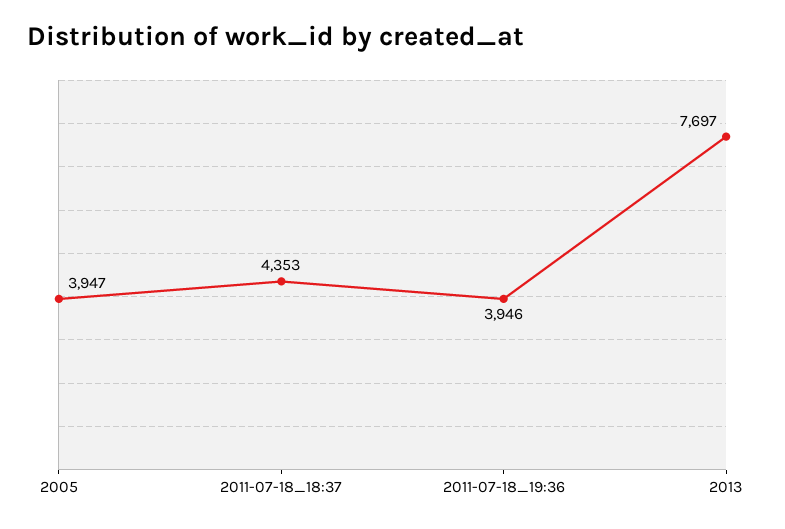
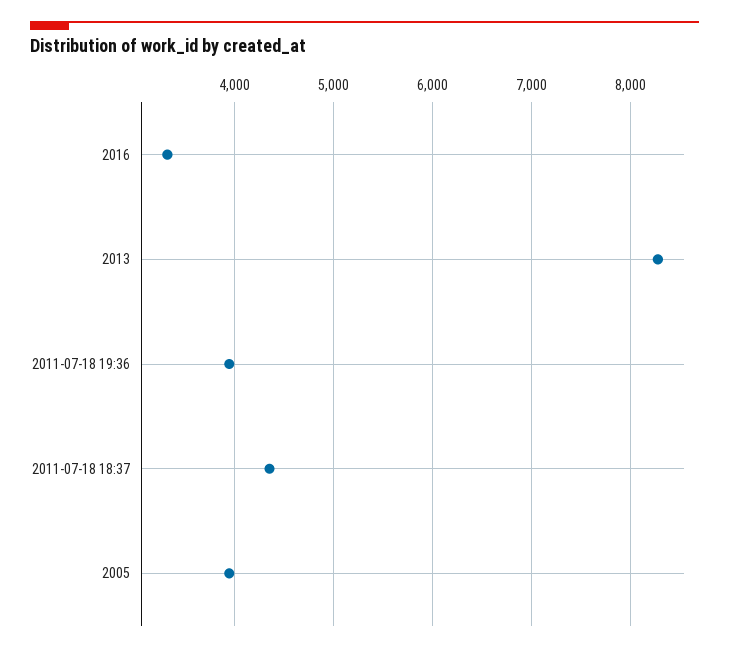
2013: 7697 -> 8300
2016: none -> 3300

